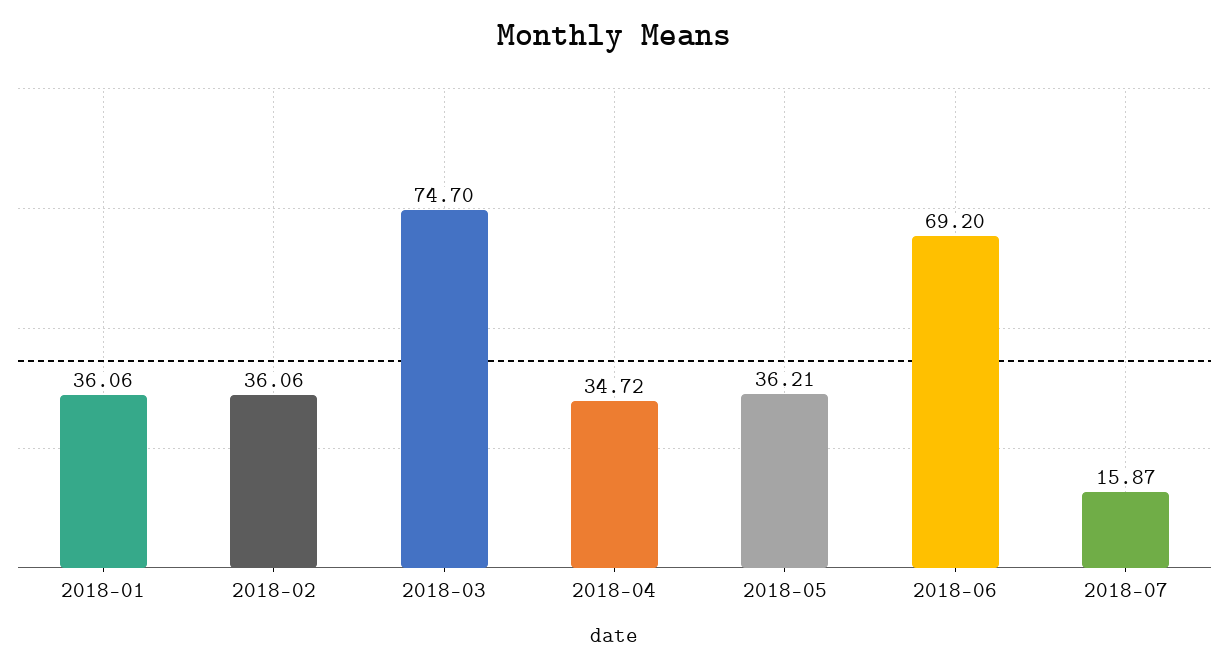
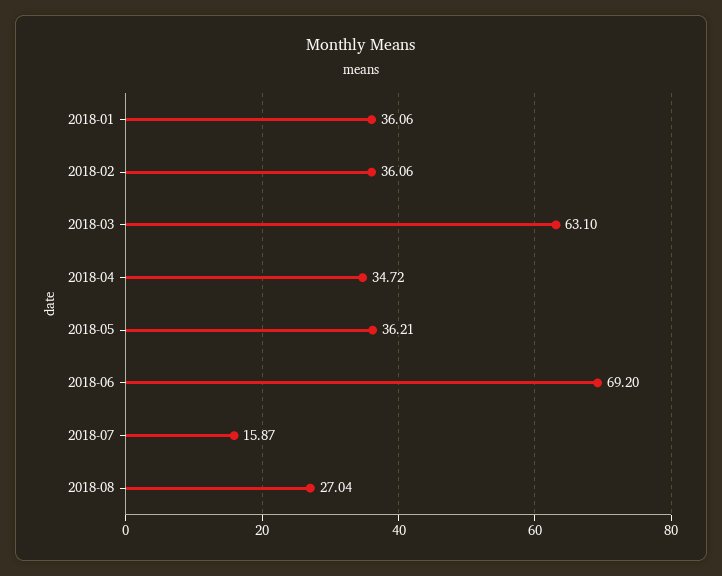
2018-03: 74.7 -> 63.1
2018-08: none -> 27.04

